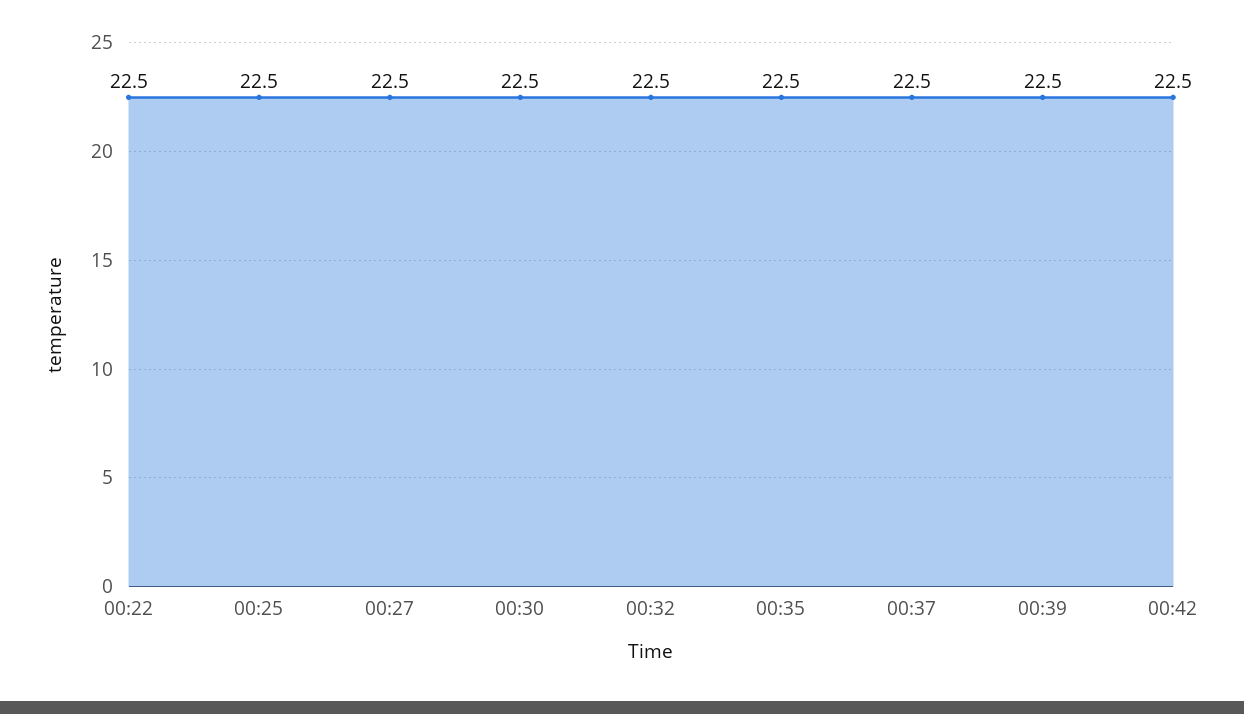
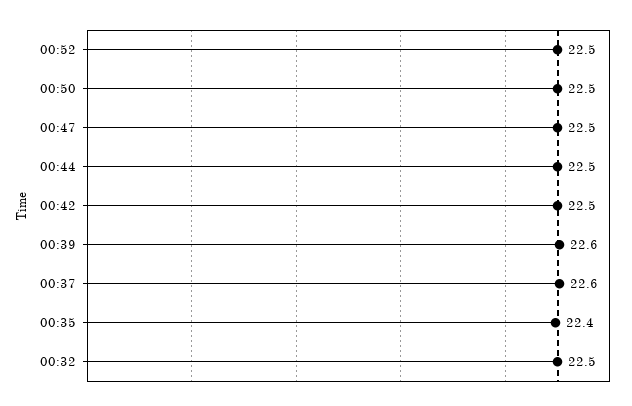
00:22: 22.5 -> none
00:25: 22.5 -> none
00:27: 22.5 -> none
00:30: 22.5 -> none
00:35: 22.5 -> 22.4
00:37: 22.5 -> 22.6
00:39: 22.5 -> 22.6
00:52: none -> 22.5
00:50: none -> 22.5
00:47: none -> 22.5
00:44: none -> 22.5

